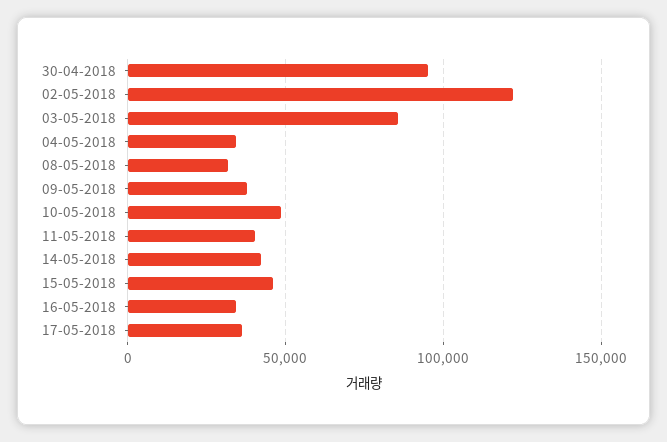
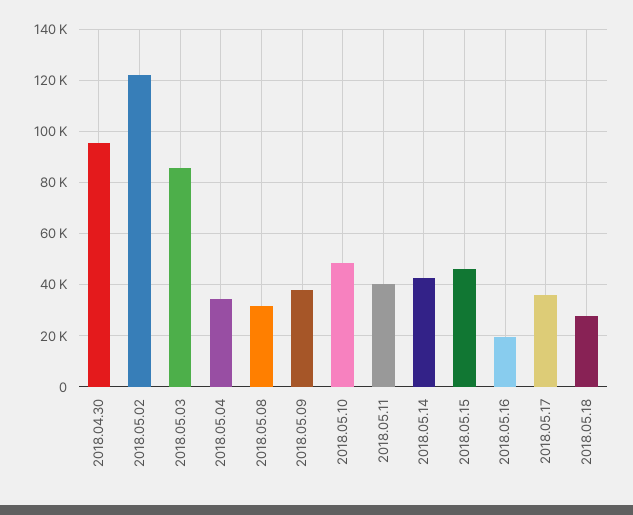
16-05-2018: 35000 -> 20000
2018.05.18: none -> 27500

